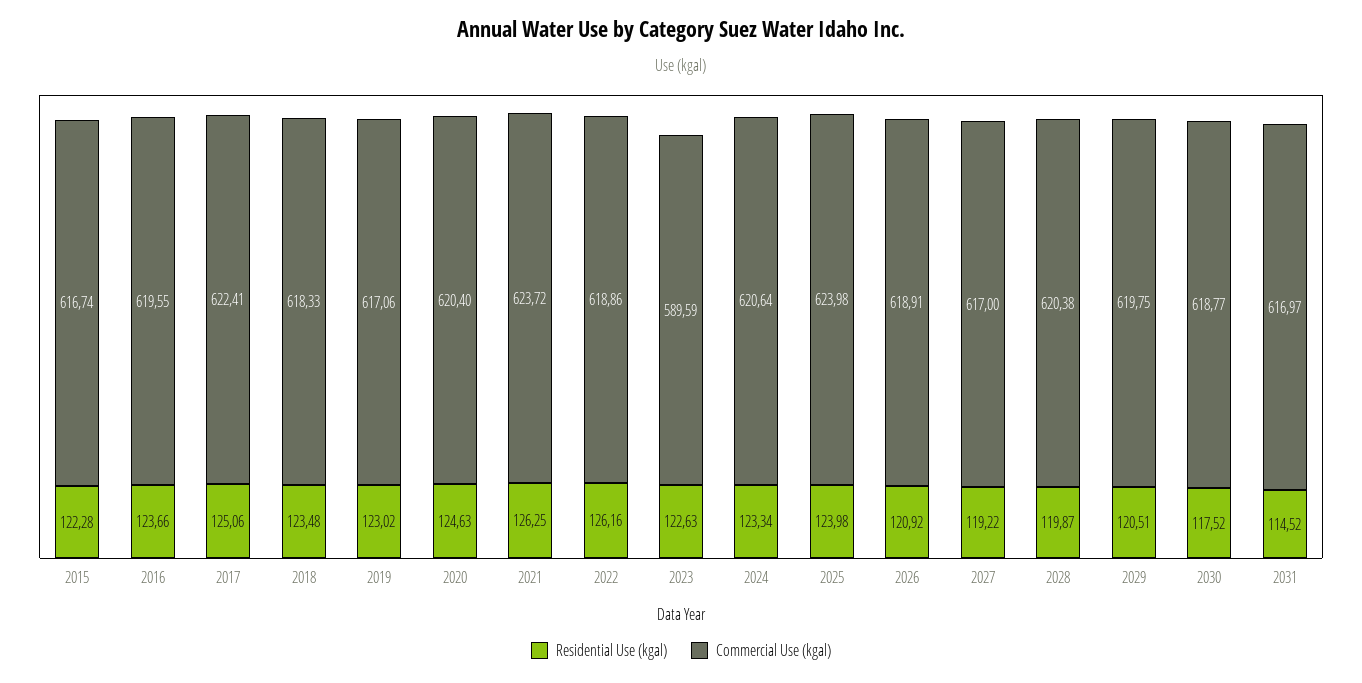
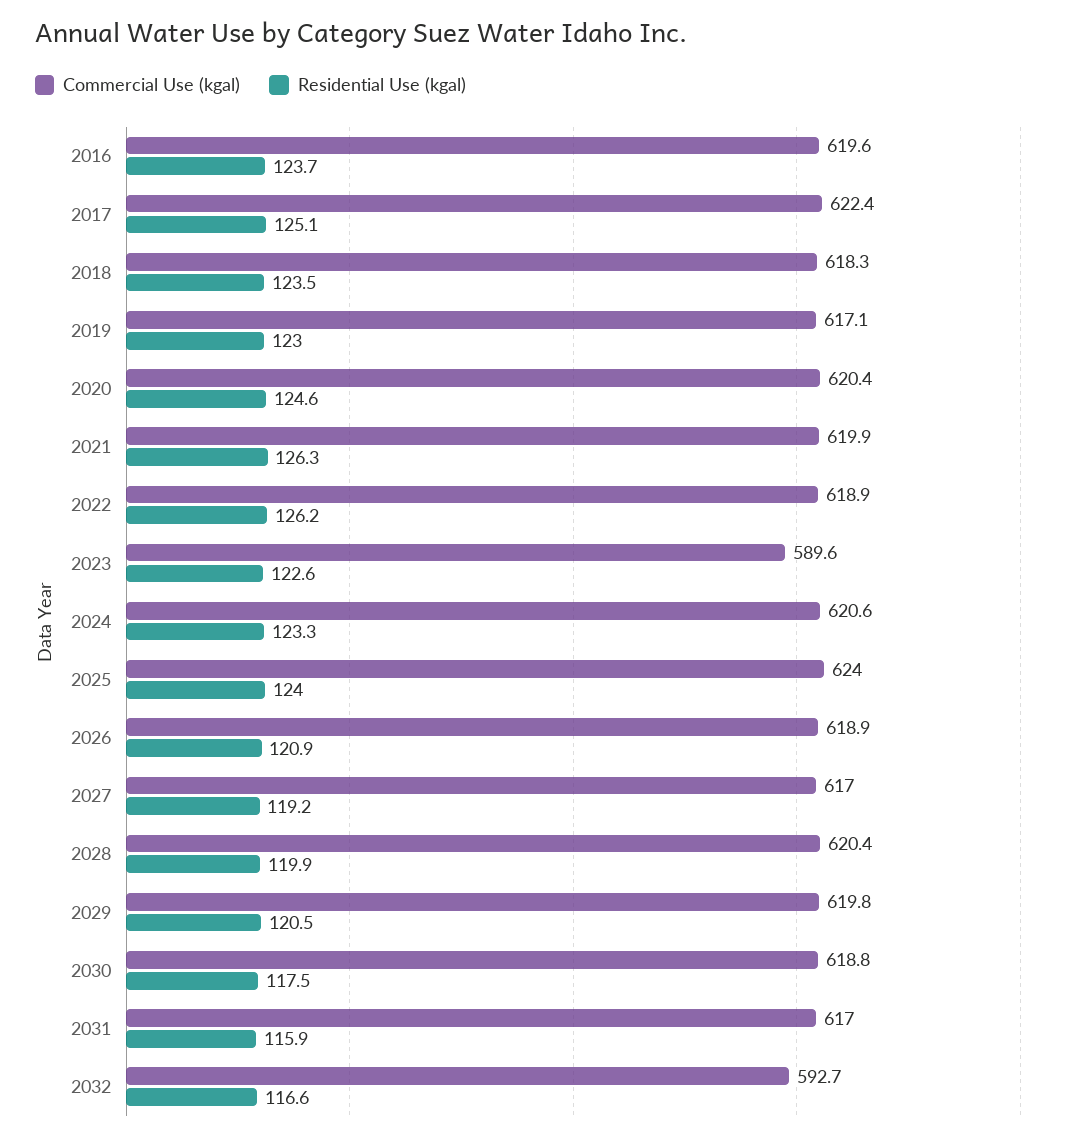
Residential Use (kgal), 2015: 122.28 -> none
Commercial Use (kgal), 2015: 616.74 -> none
Commercial Use (kgal), 2021: 623.72 -> 619.9
Residential Use (kgal), 2031: 114.52 -> 115.9
Commercial Use (kgal), 2032: none -> 592.7
Residential Use (kgal), 2032: none -> 116.6

